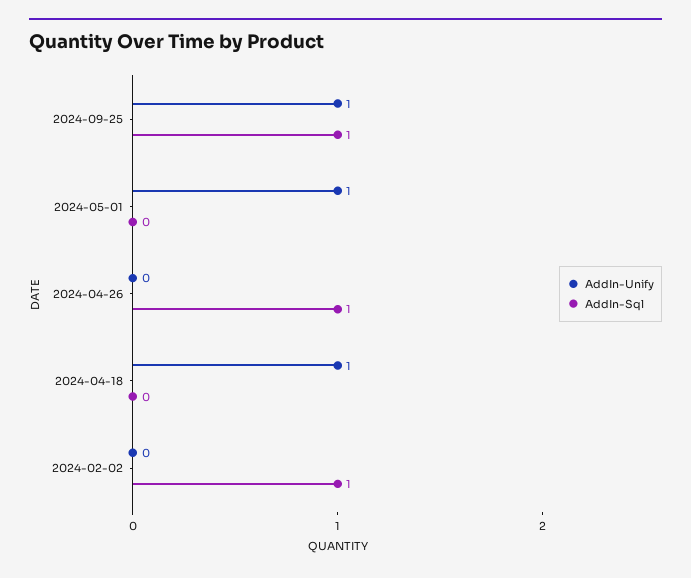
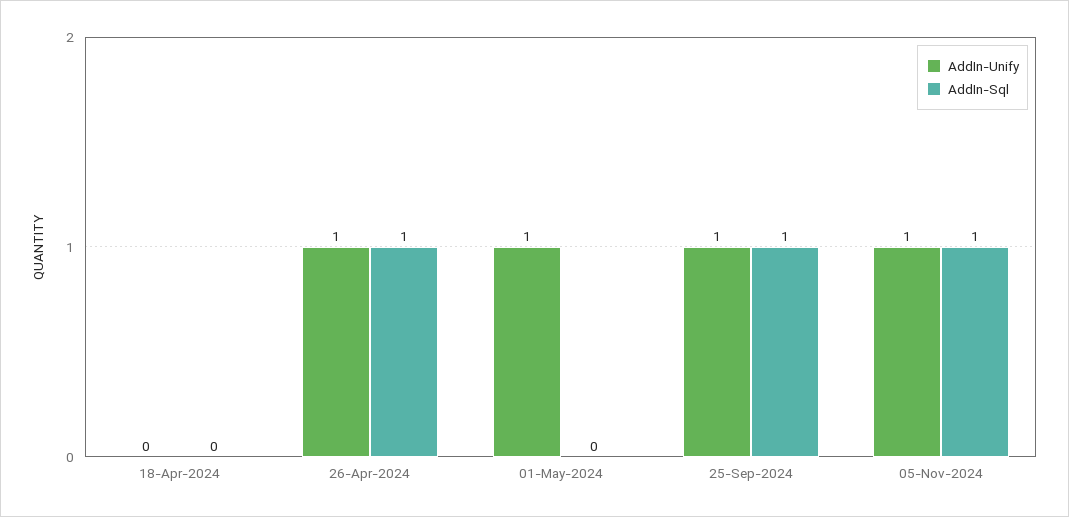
AddIn-Unify, 2024-04-26: 0 -> 1
AddIn-Unify, 2024-04-18: 1 -> 0
AddIn-Unify, 2024-02-02: 0 -> none
AddIn-Sql, 2024-02-02: 1 -> none
AddIn-Unify, 05-Nov-2024: none -> 1
AddIn-Sql, 05-Nov-2024: none -> 1

